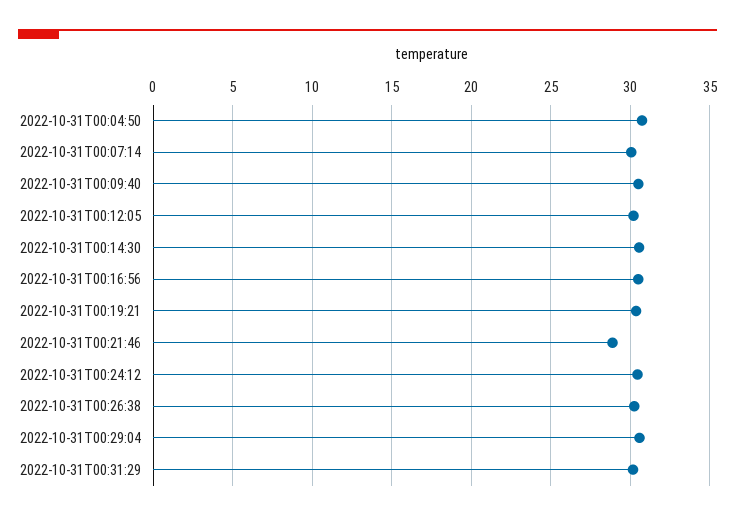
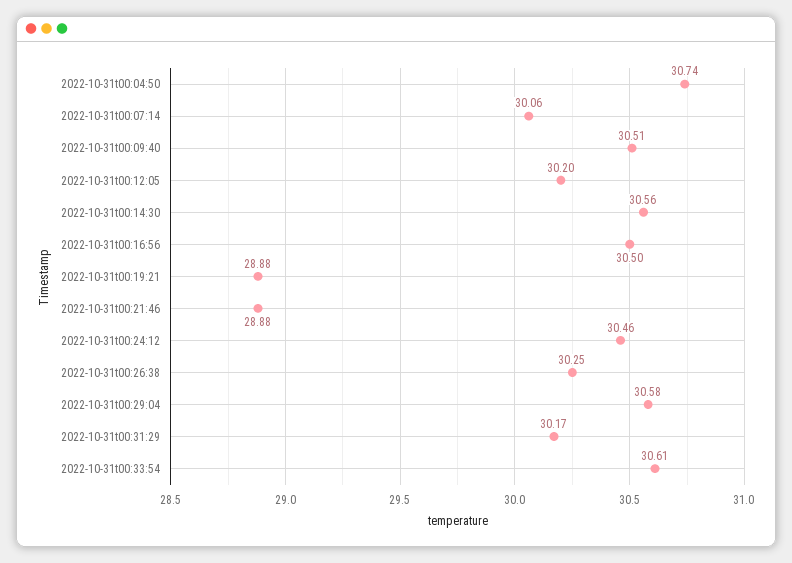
2022-10-31T00:19:21: 30.5 -> 28.88
2022-10-31t00:33:54: none -> 30.61

